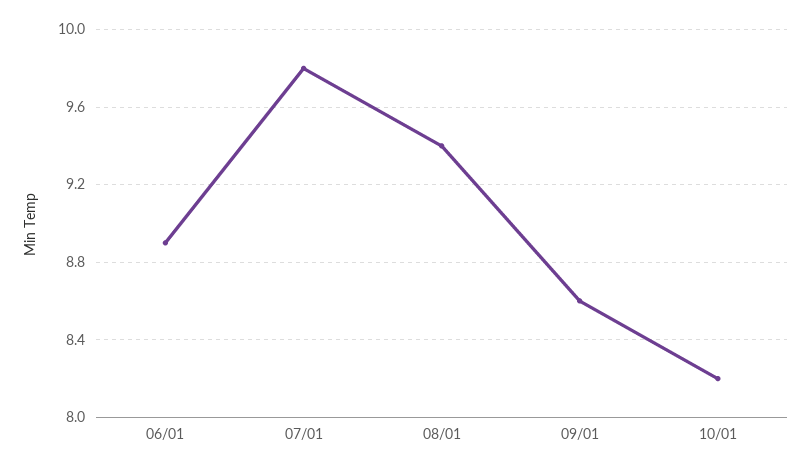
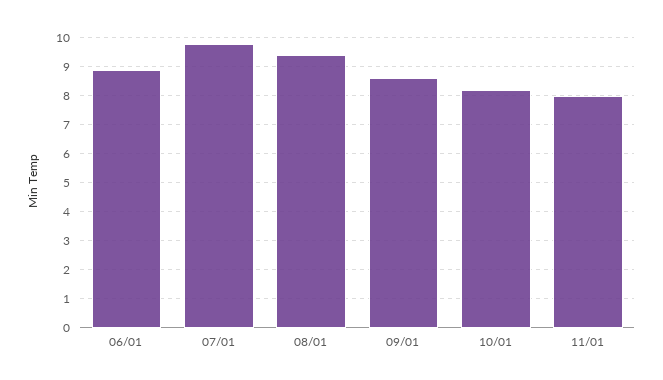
11/01: none -> 8

